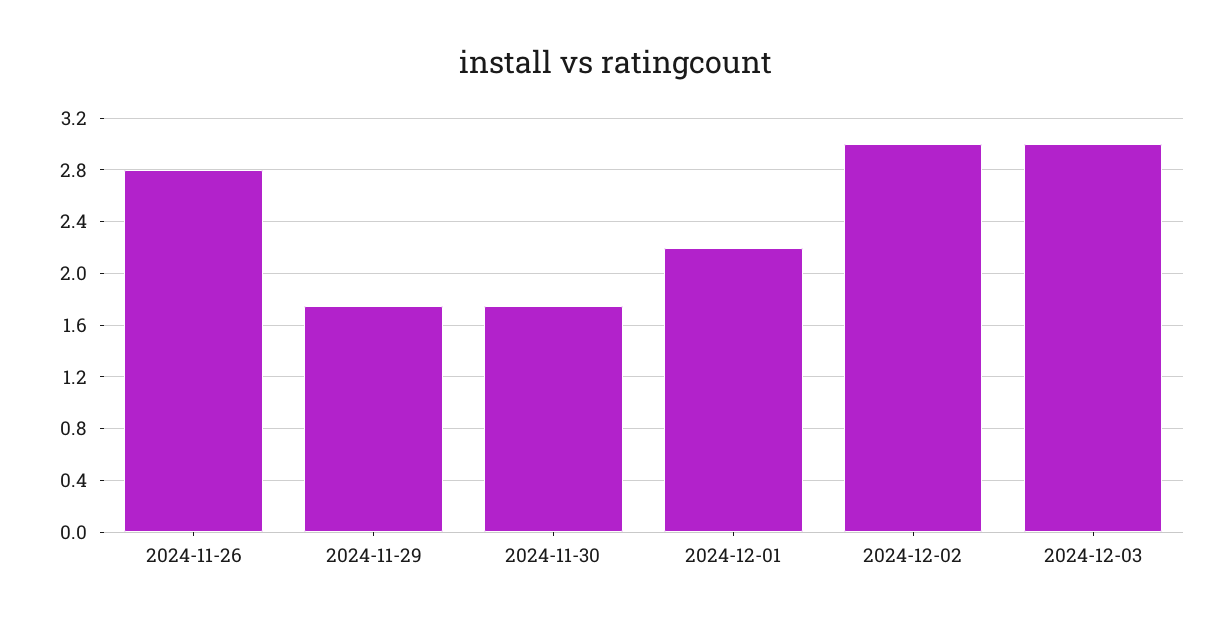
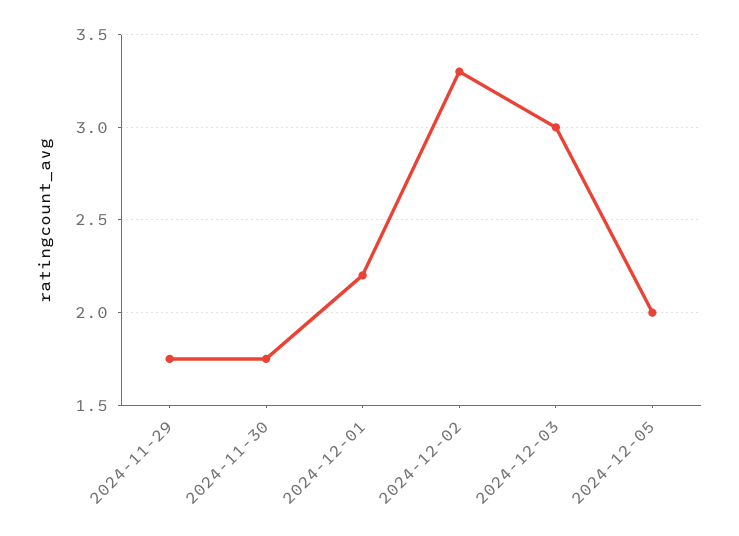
2024-11-26: 2.8 -> none
2024-12-02: 3 -> 3.3
2024-12-05: none -> 2

